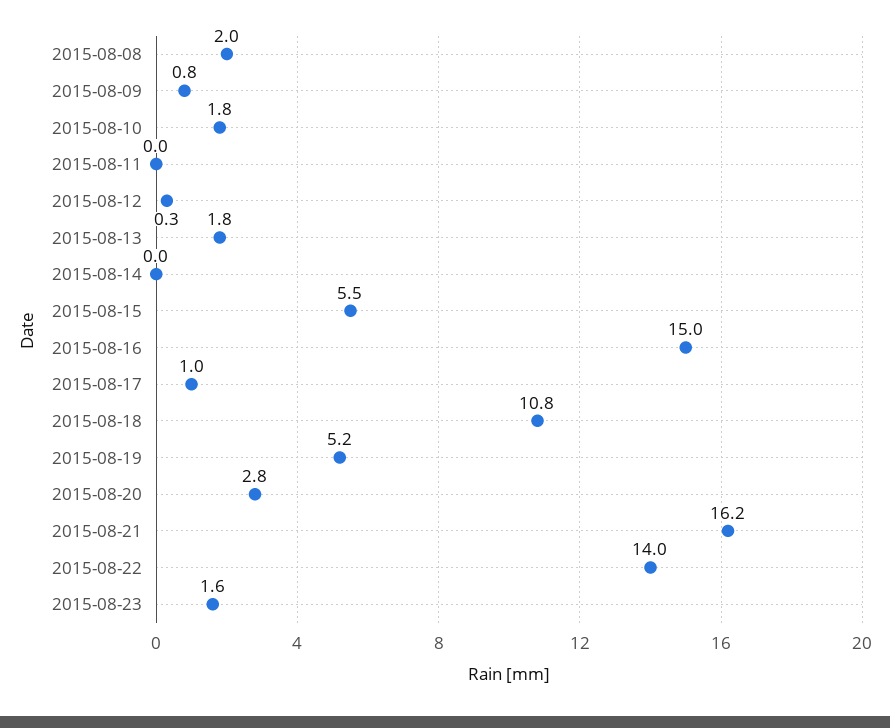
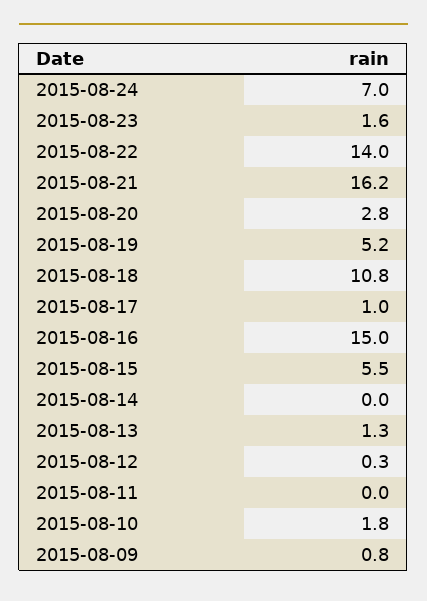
2015-08-08: 2 -> none
2015-08-13: 1.8 -> 1.3
2015-08-24: none -> 7

